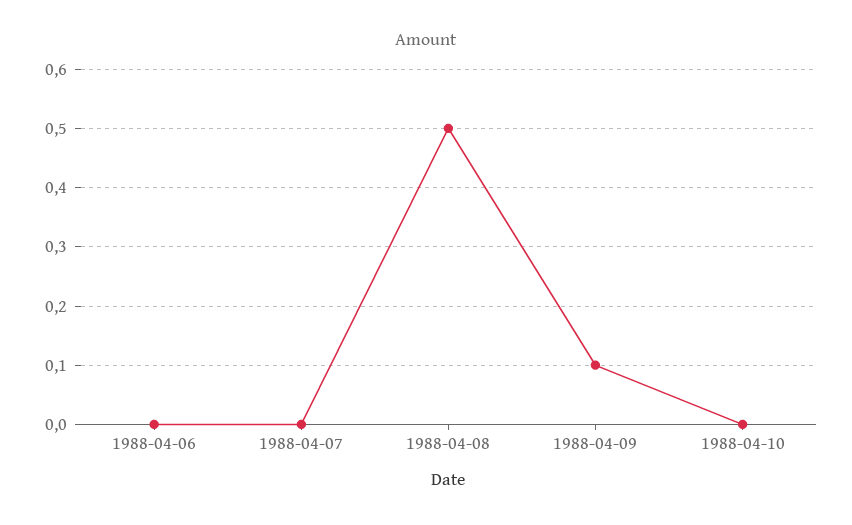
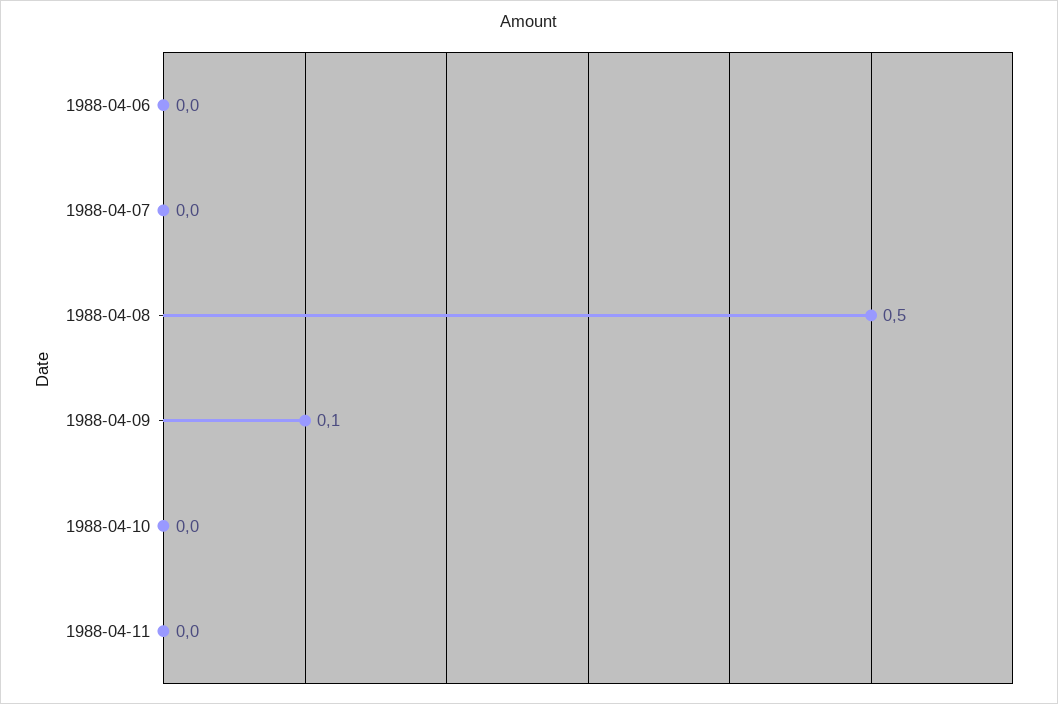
1988-04-11: none -> 0

